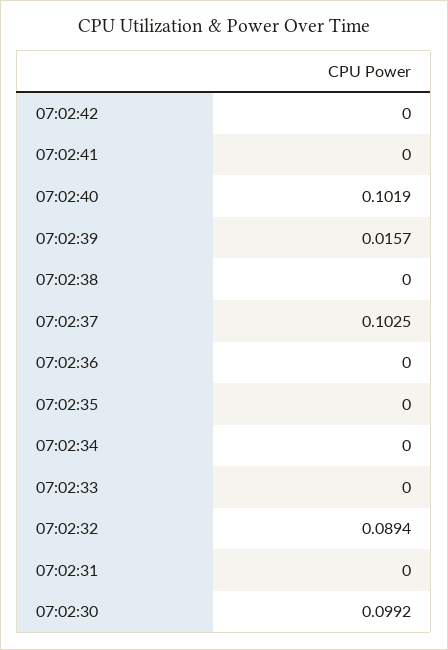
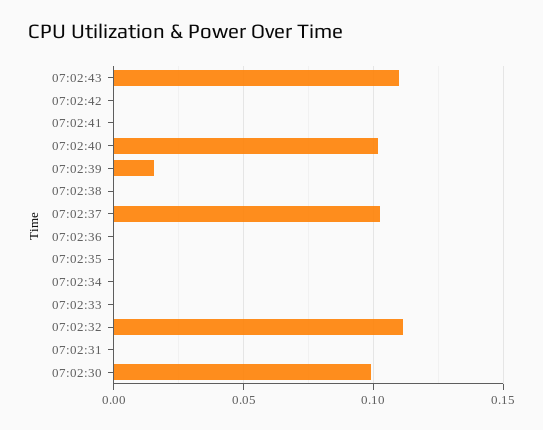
07:02:32: 0.0894 -> 0.11
07:02:43: none -> 0.11

